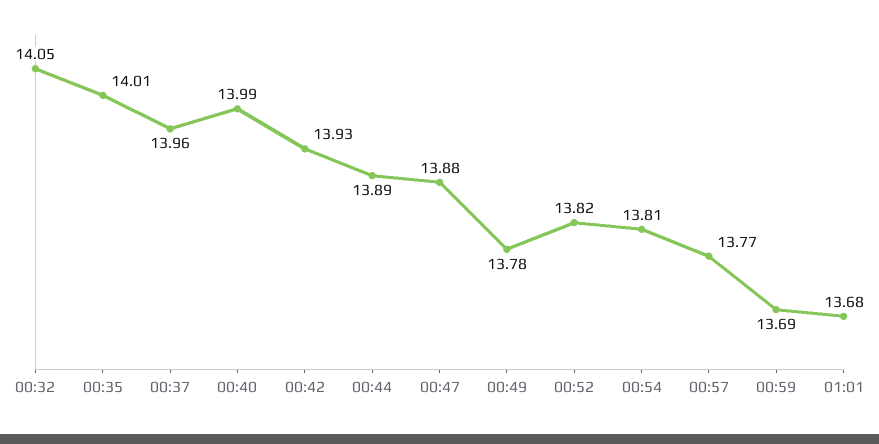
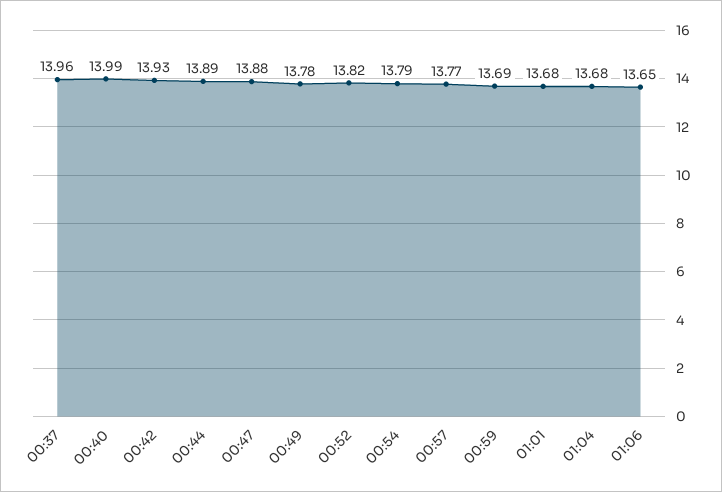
00:32: 14.05 -> none
00:35: 14.01 -> none
00:54: 13.81 -> 13.79
01:04: none -> 13.68
01:06: none -> 13.65

